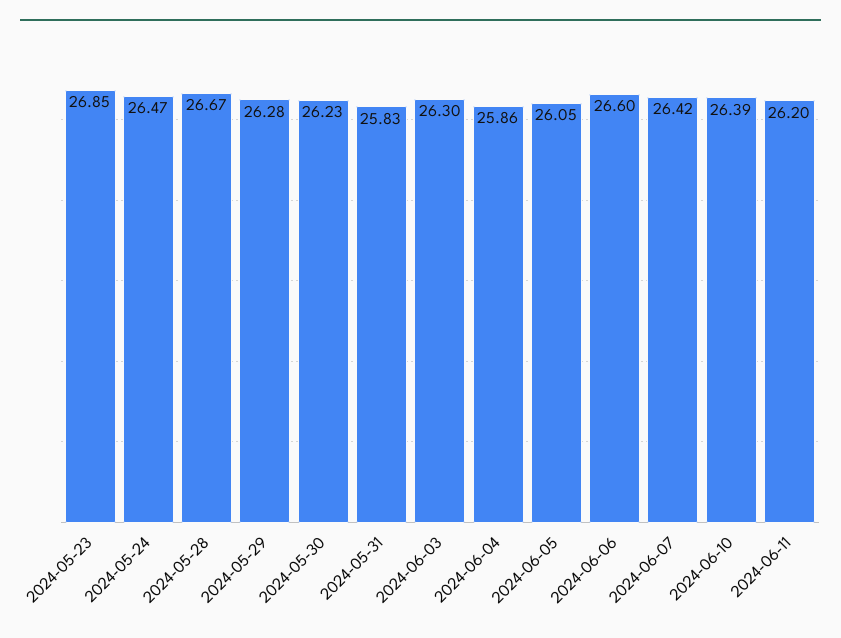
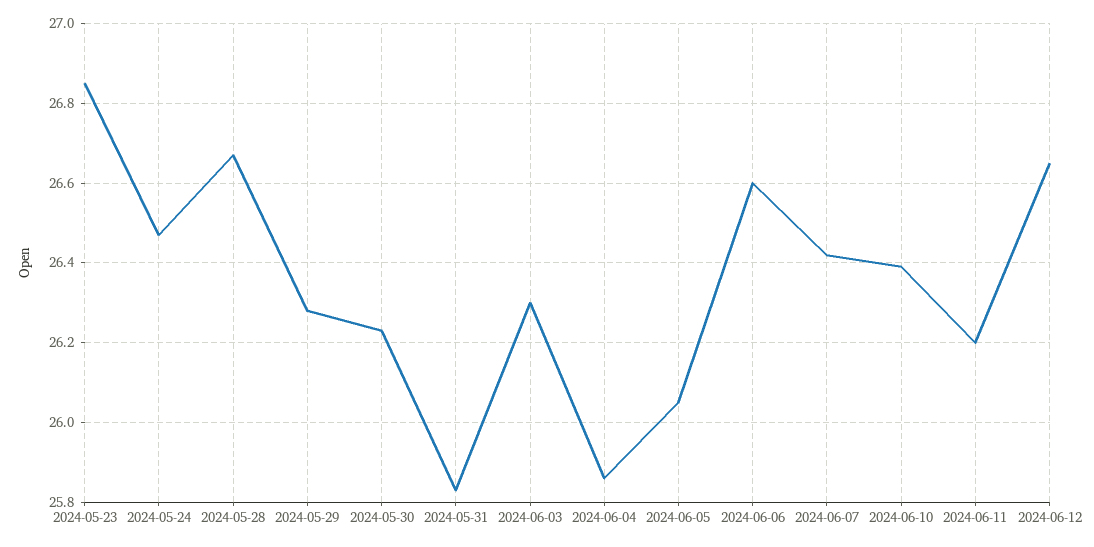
2024-06-12: none -> 26.65

